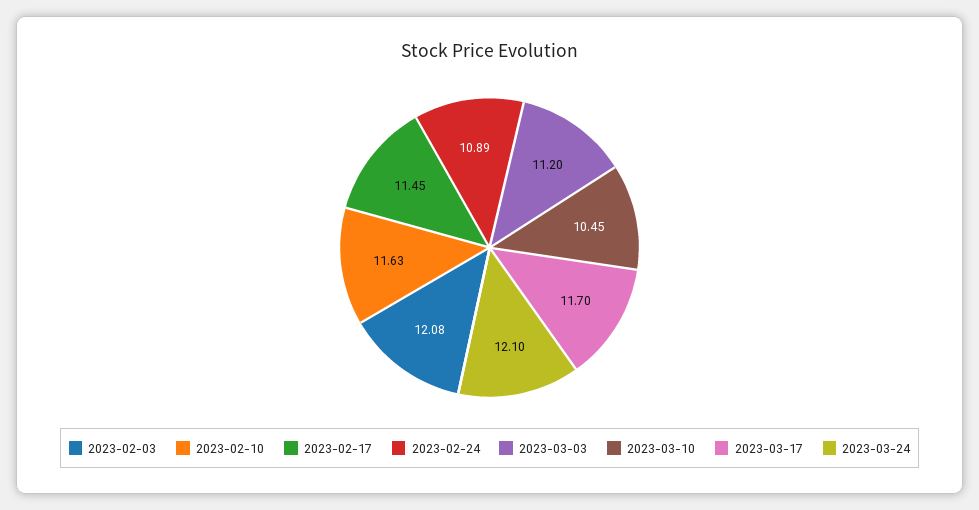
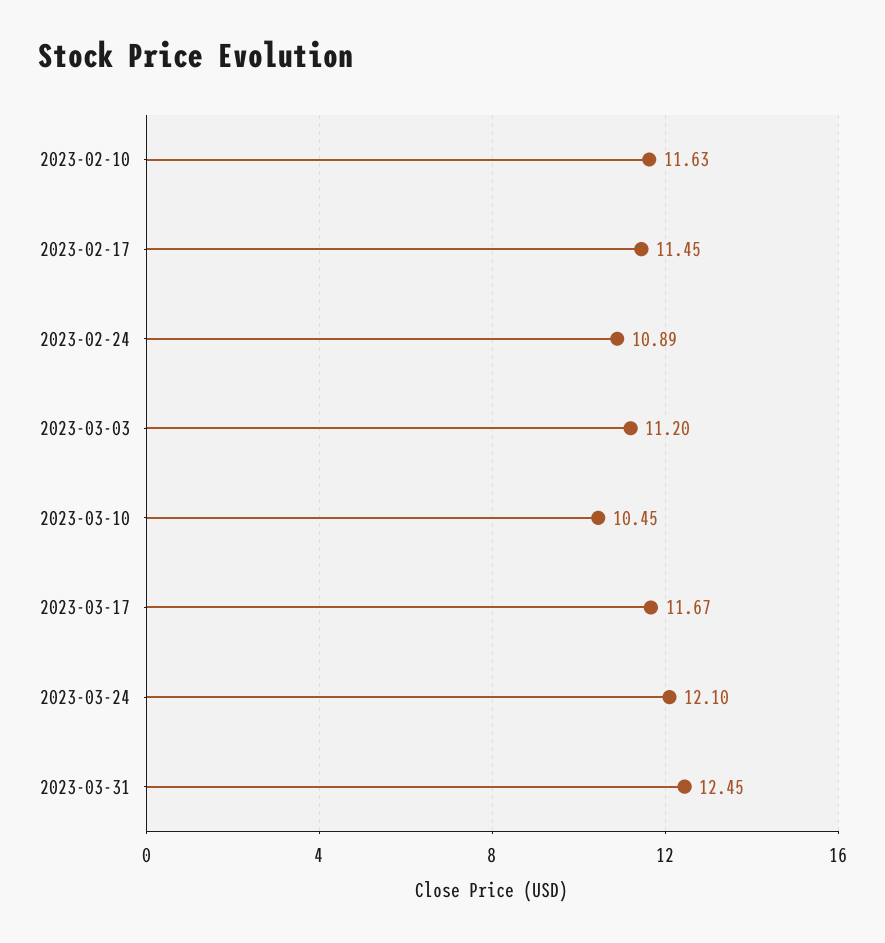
2023-02-03: 12.08 -> none
2023-03-17: 11.7 -> 11.67
2023-03-31: none -> 12.45

